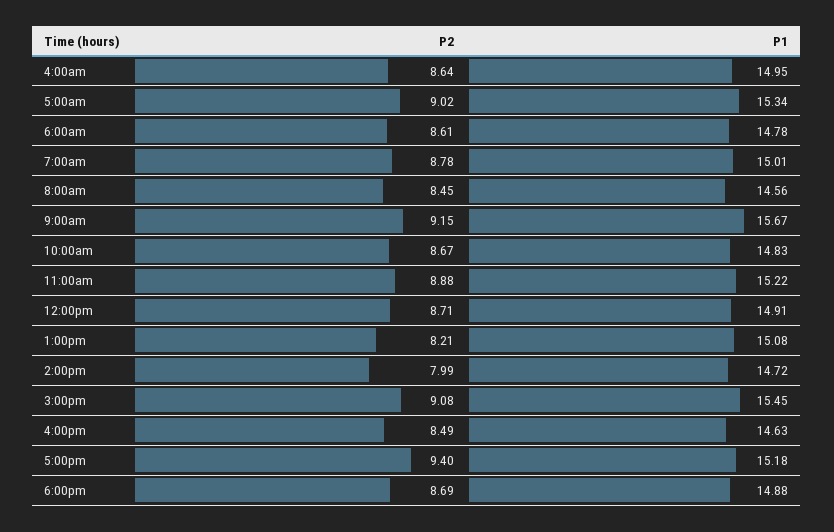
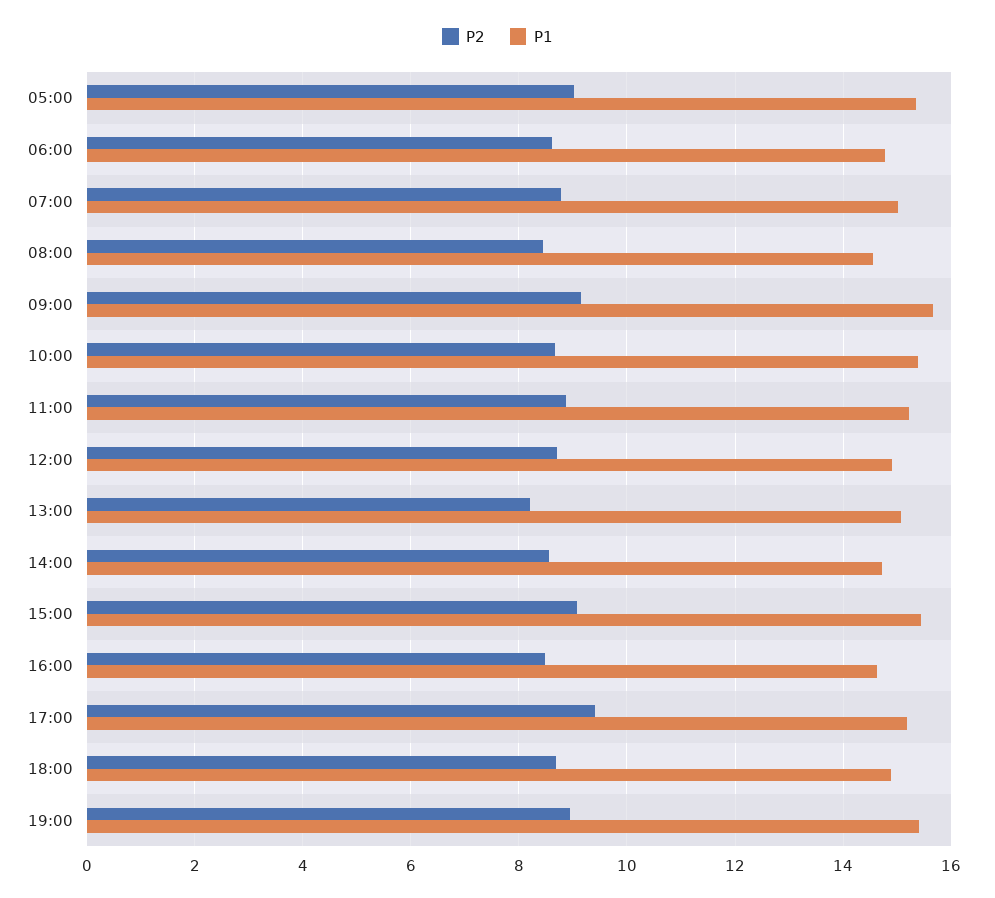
P2, 4:00am: 8.64 -> none
P1, 4:00am: 14.95 -> none
P1, 10:00am: 14.83 -> 15.4
P2, 2:00pm: 7.99 -> 8.6
P2, 19:00: none -> 9
P1, 19:00: none -> 15.4

